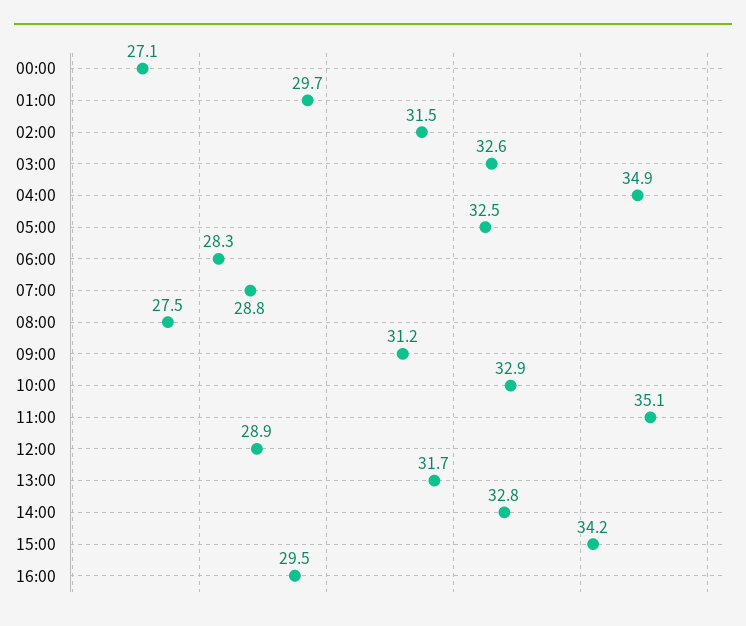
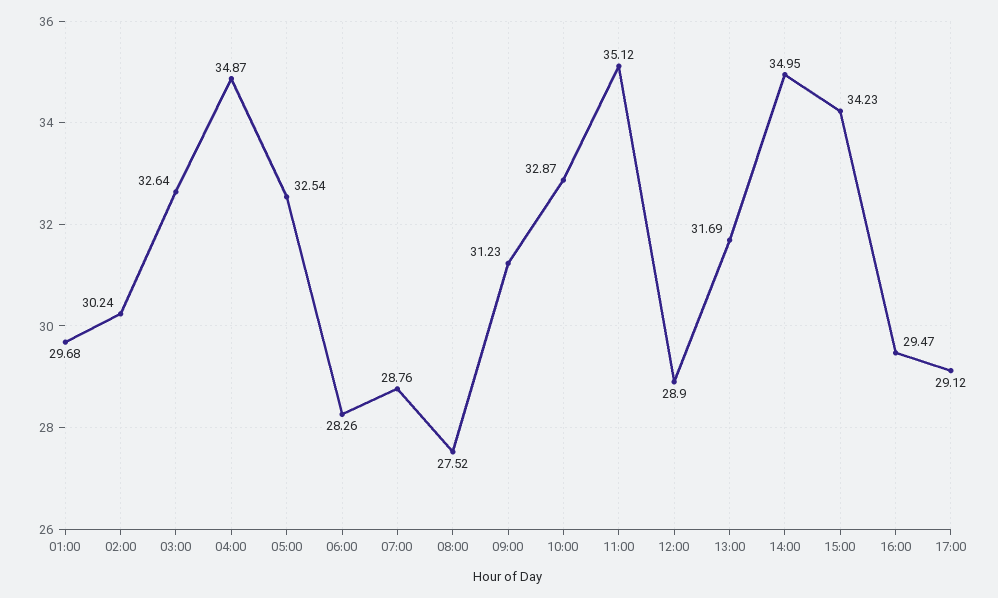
00:00: 27.1 -> none
02:00: 31.5 -> 30.24
14:00: 32.8 -> 34.95
17:00: none -> 29.12

